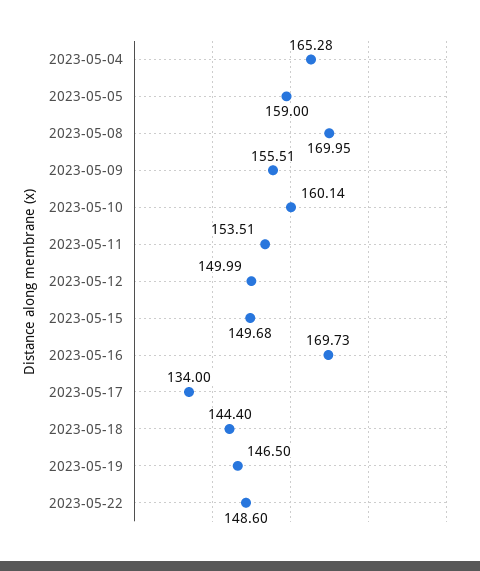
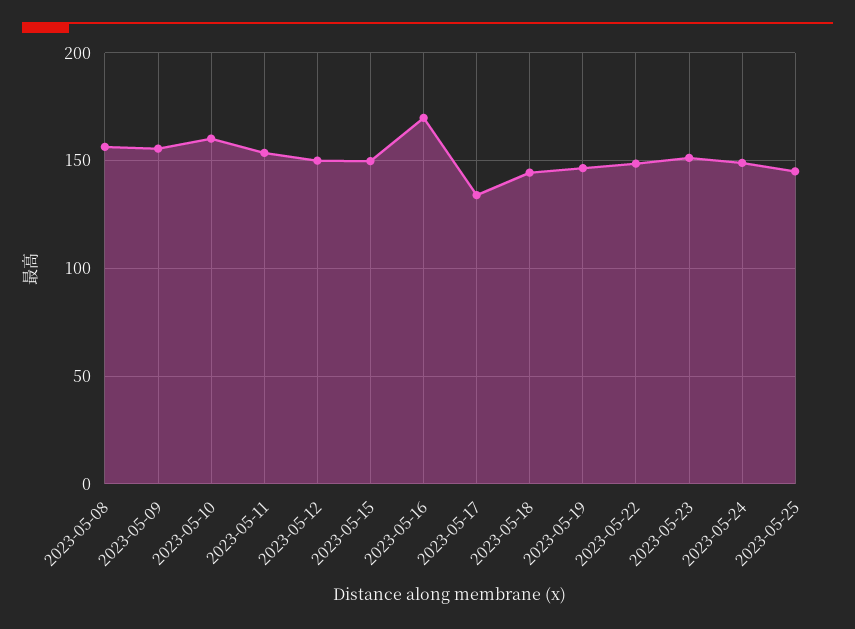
2023-05-04: 165.28 -> none
2023-05-05: 159 -> none
2023-05-08: 169.95 -> 155
2023-05-23: none -> 150
2023-05-24: none -> 150
2023-05-25: none -> 145

